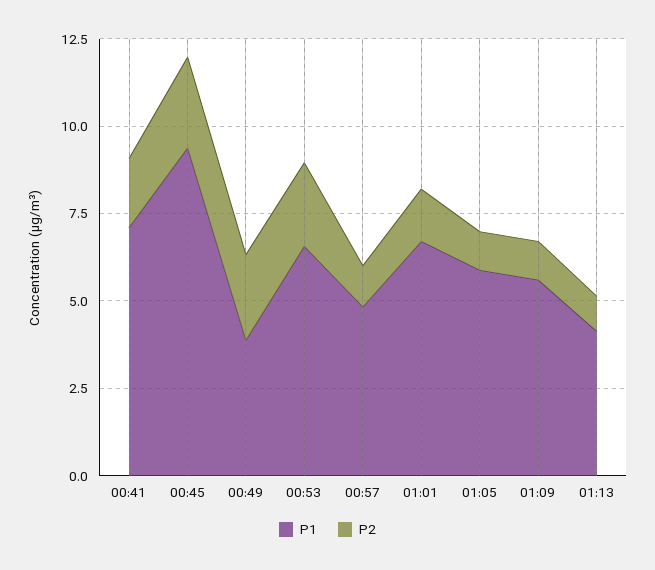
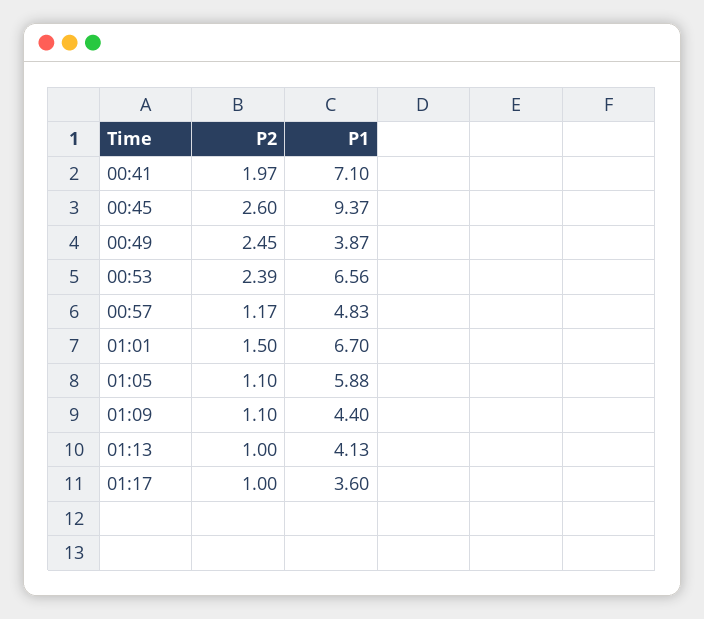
P1, 01:09: 5.5 -> 4.4
P2, 01:17: none -> 1
P1, 01:17: none -> 3.6

